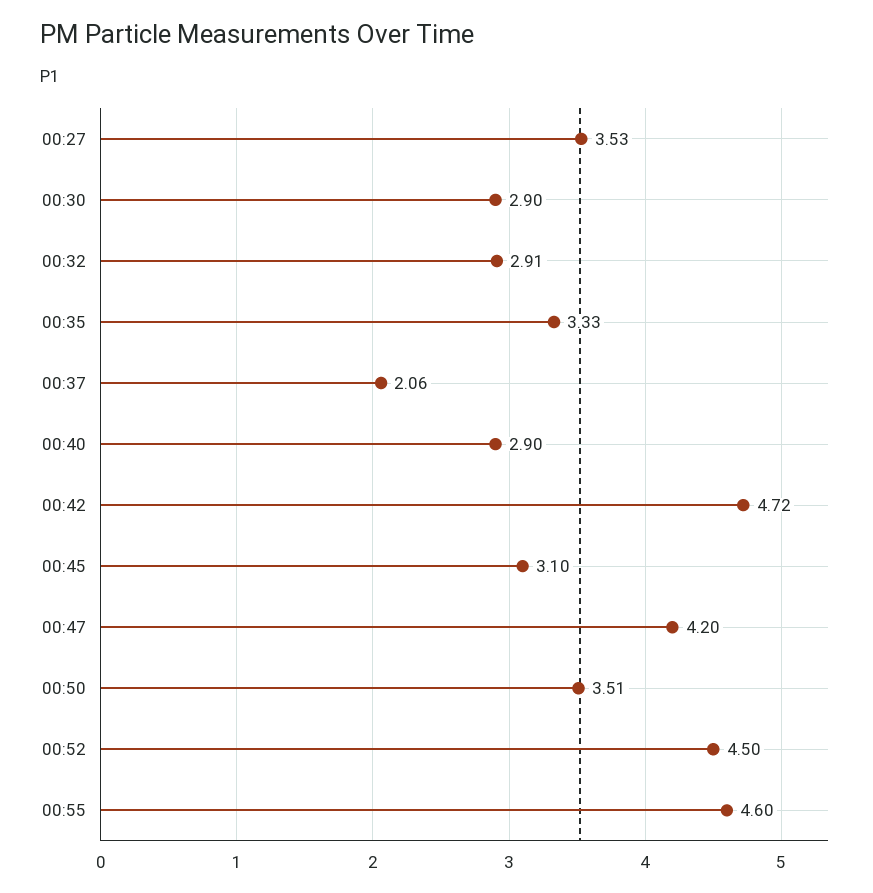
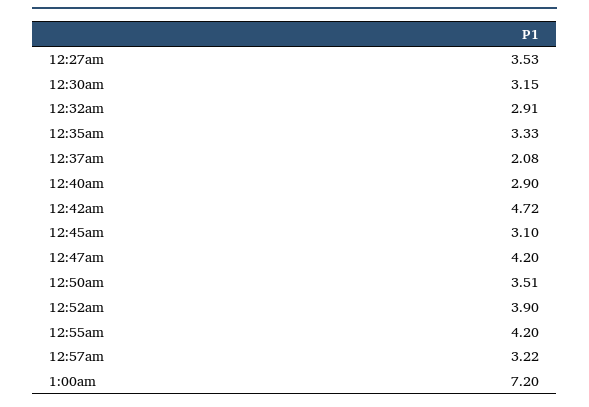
00:30: 2.9 -> 3.15
00:37: 2.06 -> 2.08
00:52: 4.5 -> 3.9
00:55: 4.6 -> 4.2
12:57am: none -> 3.22
1:00am: none -> 7.2

